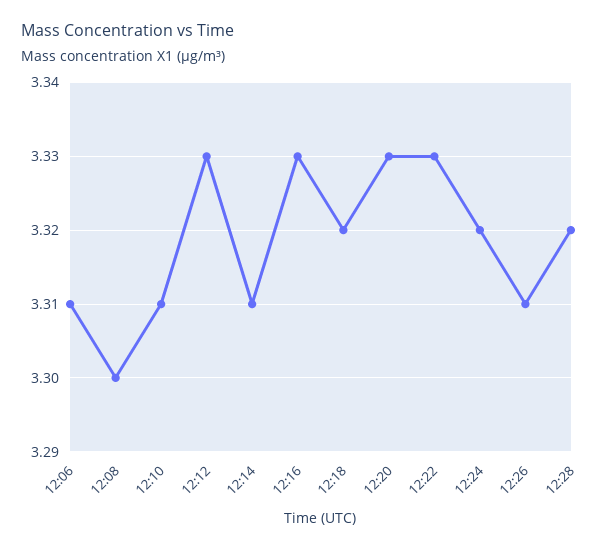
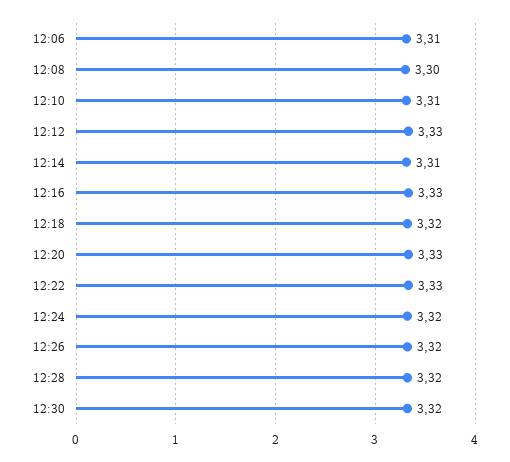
12:26: 3.31 -> 3.32
12:30: none -> 3.32

